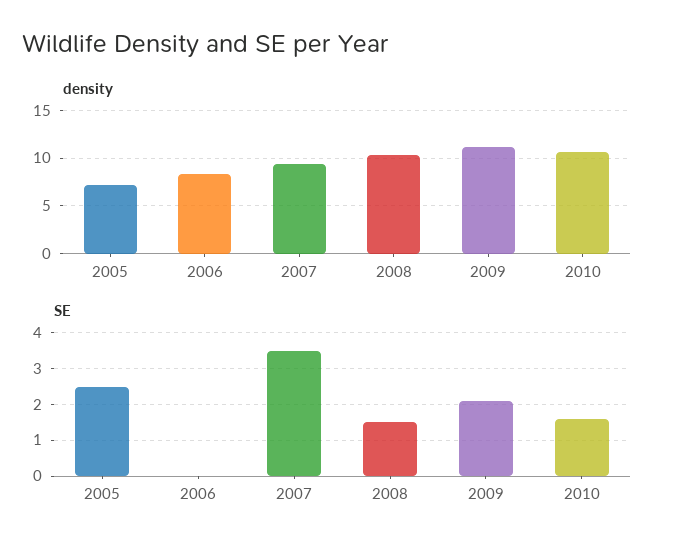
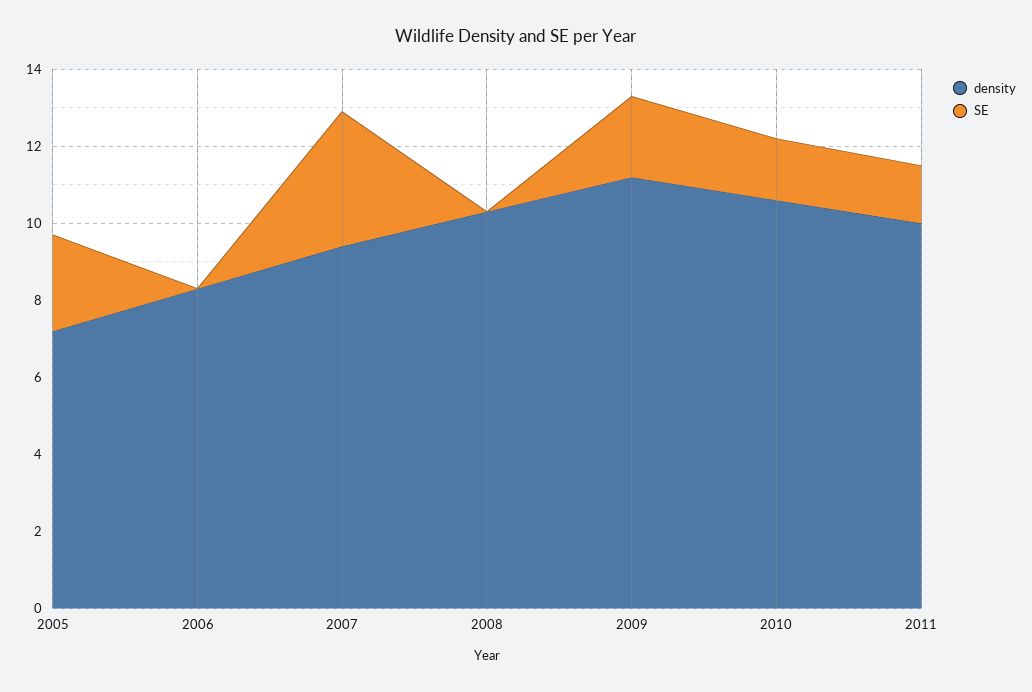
SE, 2008: 1.5 -> 0
density, 2011: none -> 10
SE, 2011: none -> 1.5

